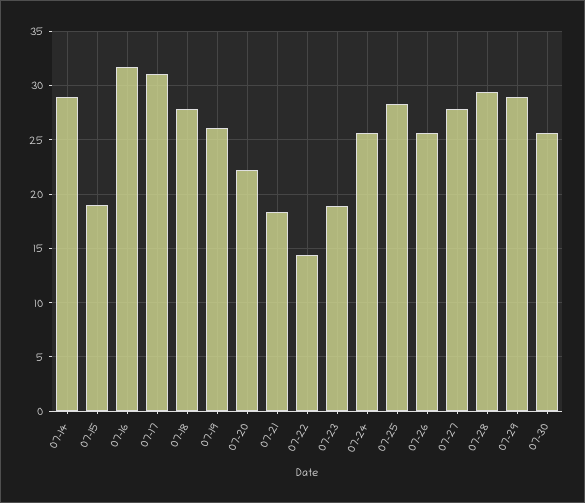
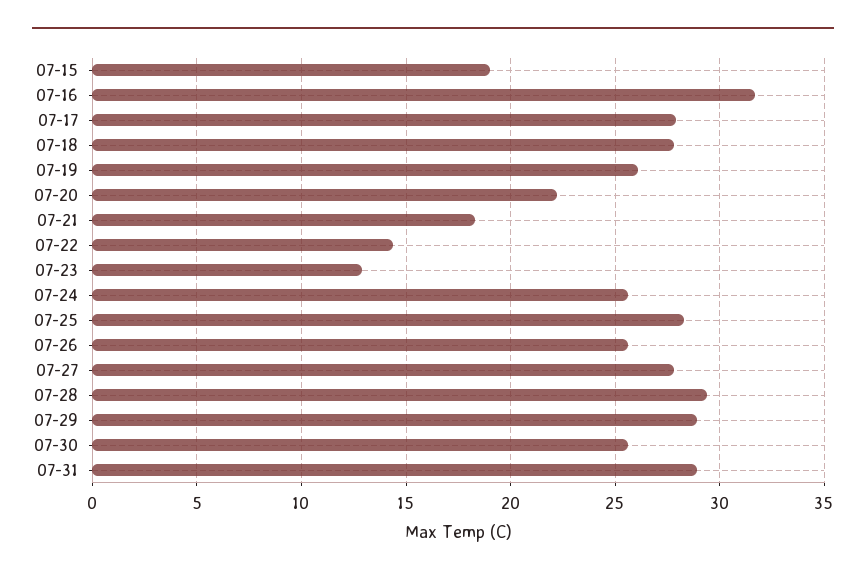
07-14: 29 -> none
07-17: 31 -> 28
07-23: 19 -> 13
07-31: none -> 29

